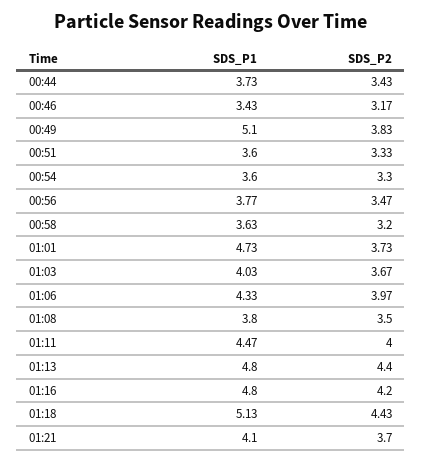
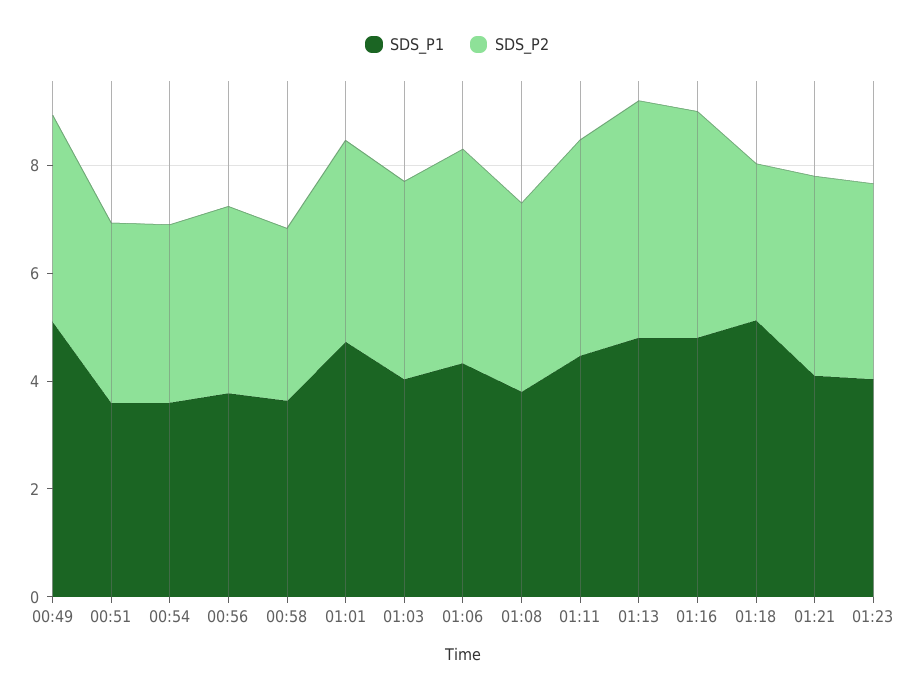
SDS_P1, 00:44: 3.73 -> none
SDS_P2, 00:44: 3.43 -> none
SDS_P1, 00:46: 3.43 -> none
SDS_P2, 00:46: 3.17 -> none
SDS_P2, 01:18: 4.43 -> 3
SDS_P1, 01:23: none -> 4
SDS_P2, 01:23: none -> 3.5

